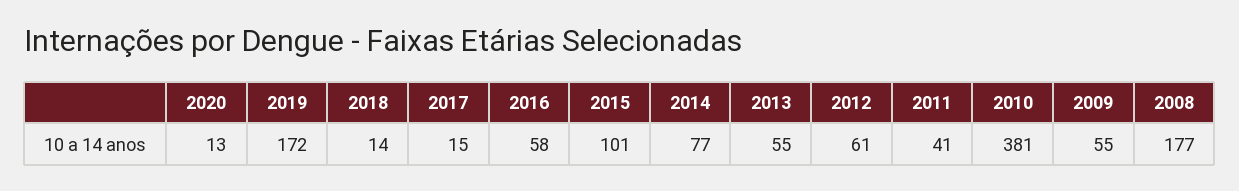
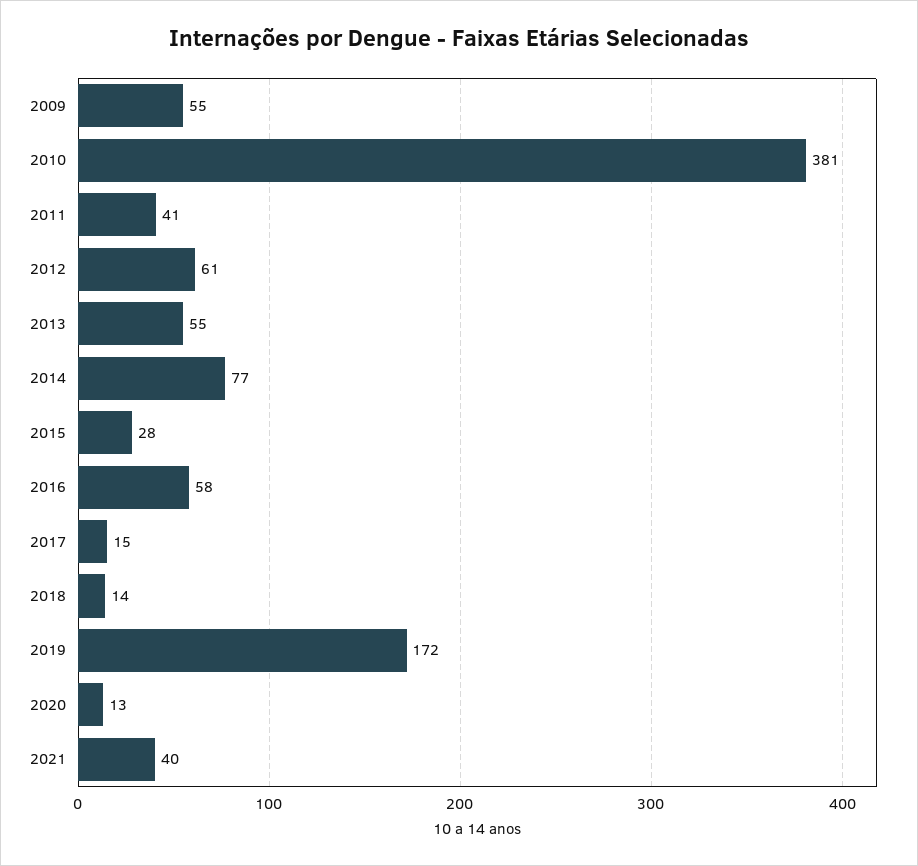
2015: 101 -> 28
2008: 177 -> none
2021: none -> 40

